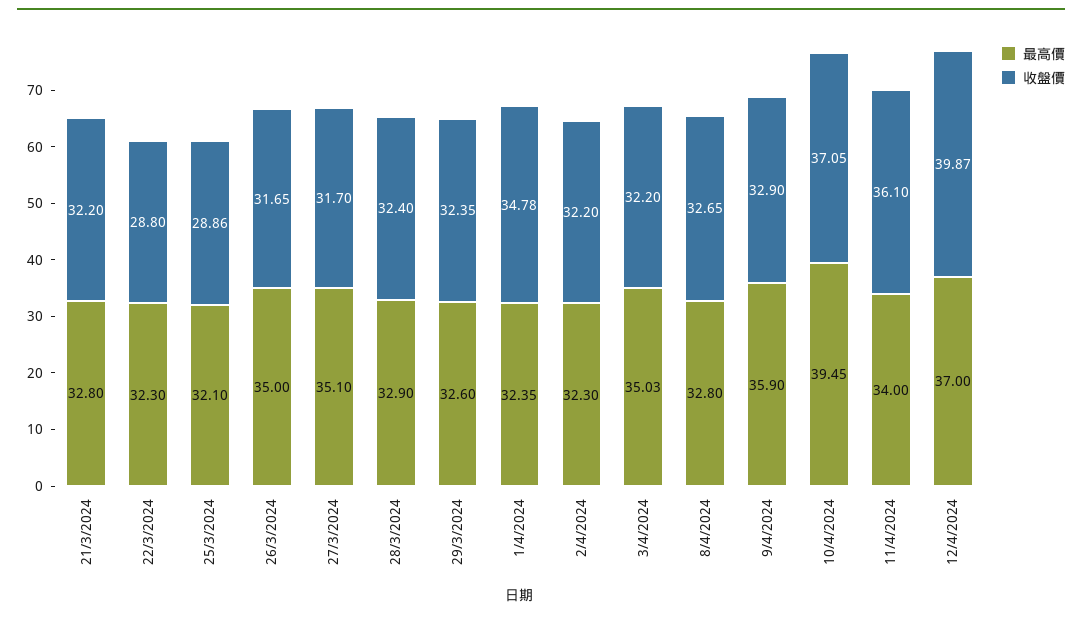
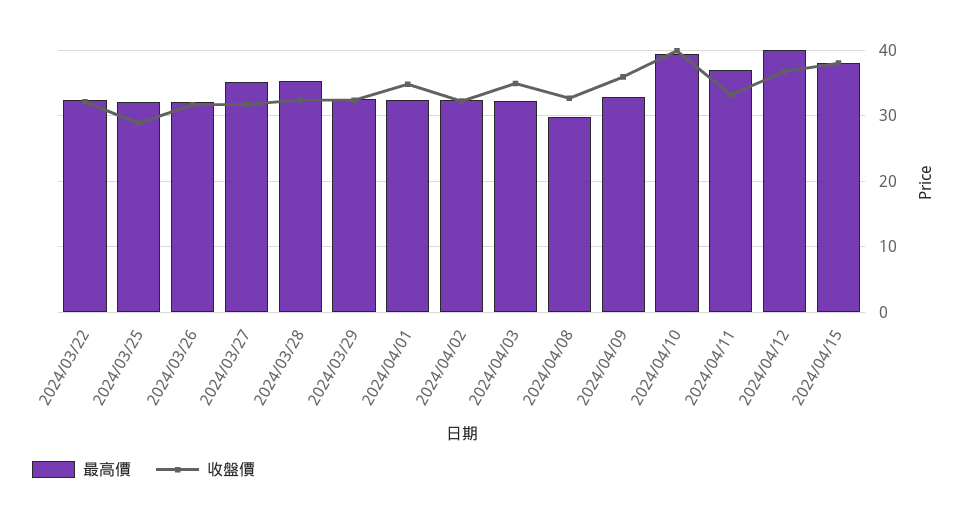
最高價, 21/3/2024: 32.8 -> none
收盤價, 21/3/2024: 32.2 -> none
收盤價, 22/3/2024: 28.8 -> 32
最高價, 26/3/2024: 35 -> 32
最高價, 28/3/2024: 32.9 -> 35
最高價, 3/4/2024: 35.03 -> 32
收盤價, 3/4/2024: 32.2 -> 35
最高價, 8/4/2024: 32.8 -> 30
最高價, 9/4/2024: 35.9 -> 33
收盤價, 9/4/2024: 32.9 -> 36
收盤價, 10/4/2024: 37.05 -> 40
最高價, 11/4/2024: 34 -> 37
收盤價, 11/4/2024: 36.1 -> 33
最高價, 12/4/2024: 37 -> 40
收盤價, 12/4/2024: 39.87 -> 37
最高價, 2024/04/15: none -> 38
收盤價, 2024/04/15: none -> 38

